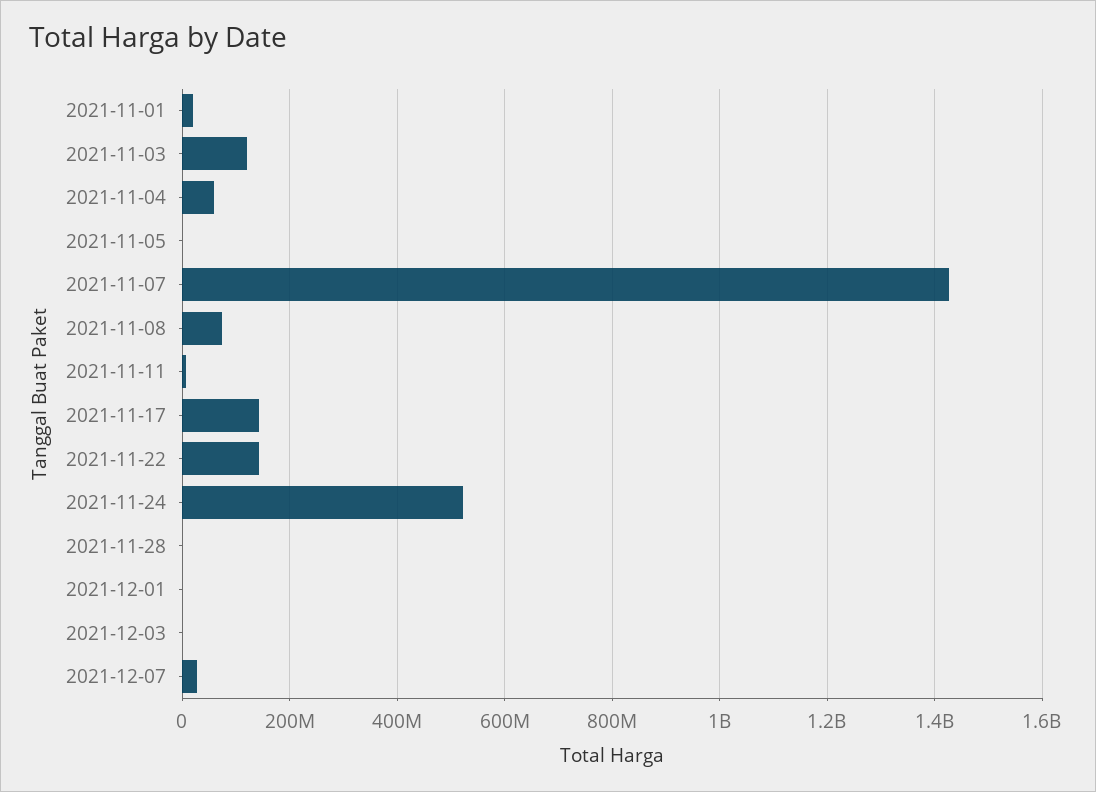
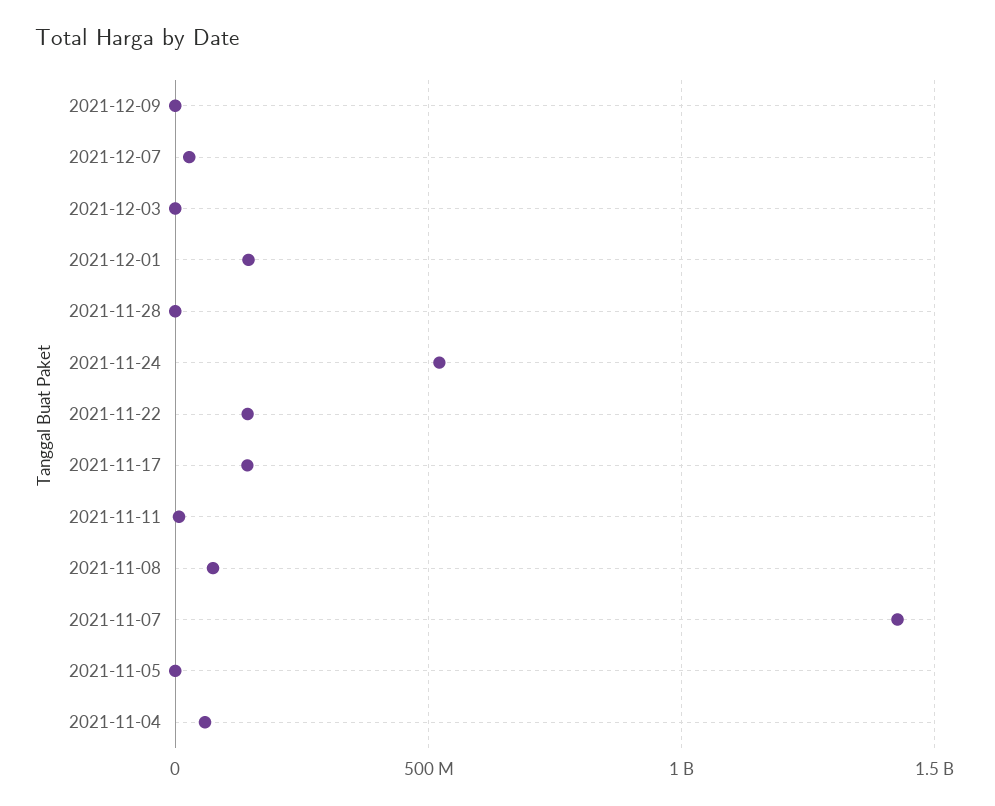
2021-11-01: 20000000 -> none
2021-11-03: 120000000 -> none
2021-12-01: 0 -> 150000000
2021-12-09: none -> 0

